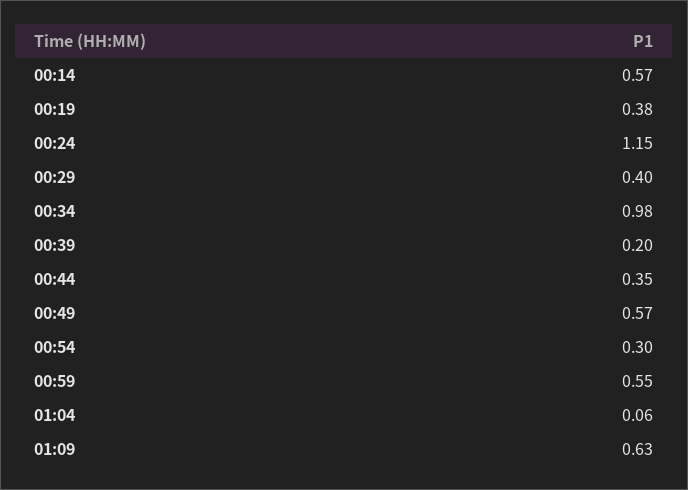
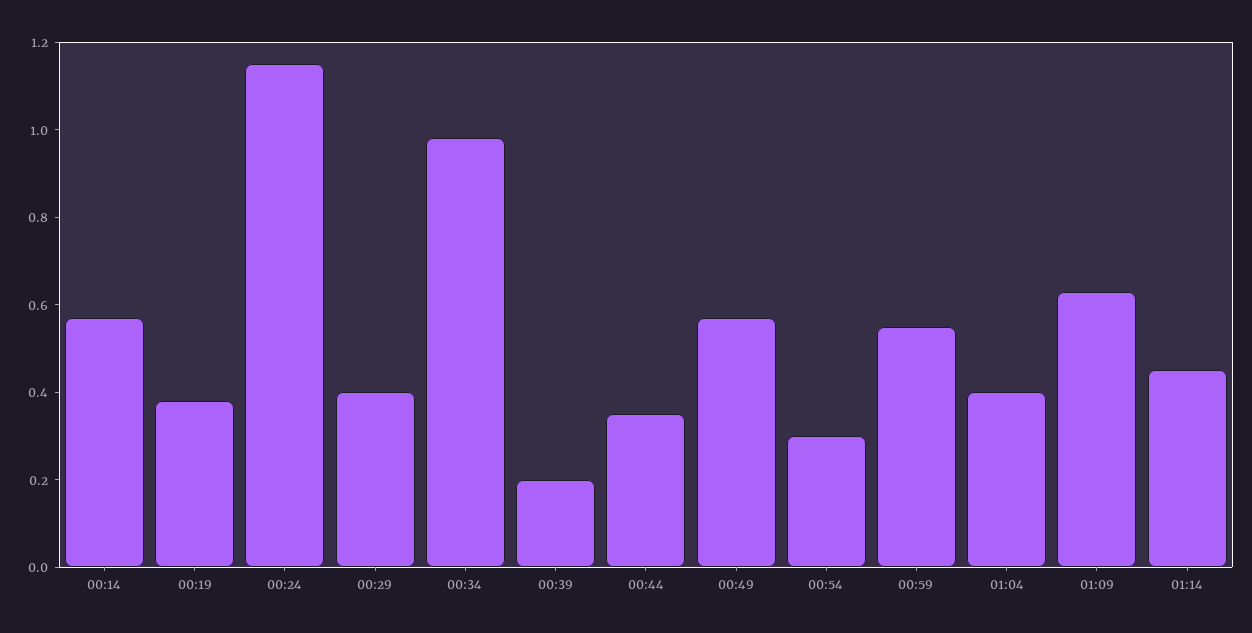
01:04: 0.06 -> 0.4
01:14: none -> 0.45

